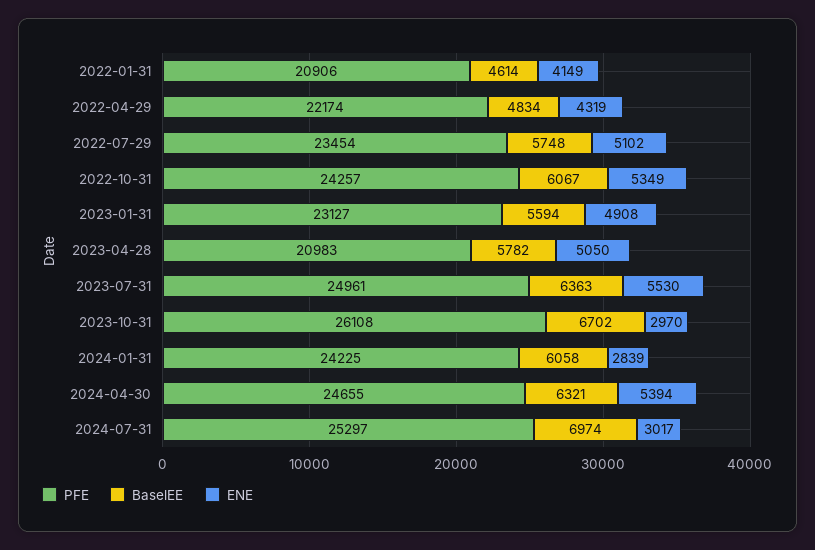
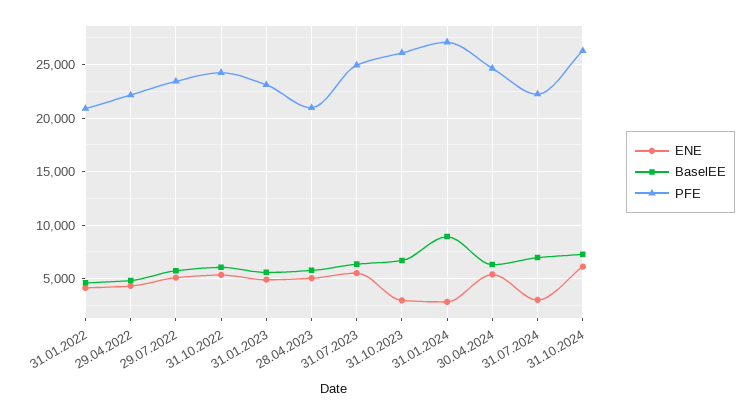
PFE, 2024-01-31: 24225 -> 27000
BaselEE, 2024-01-31: 6058 -> 9000
PFE, 2024-07-31: 25297 -> 22000
ENE, 31.10.2024: none -> 6000
BaselEE, 31.10.2024: none -> 7000
PFE, 31.10.2024: none -> 26000

